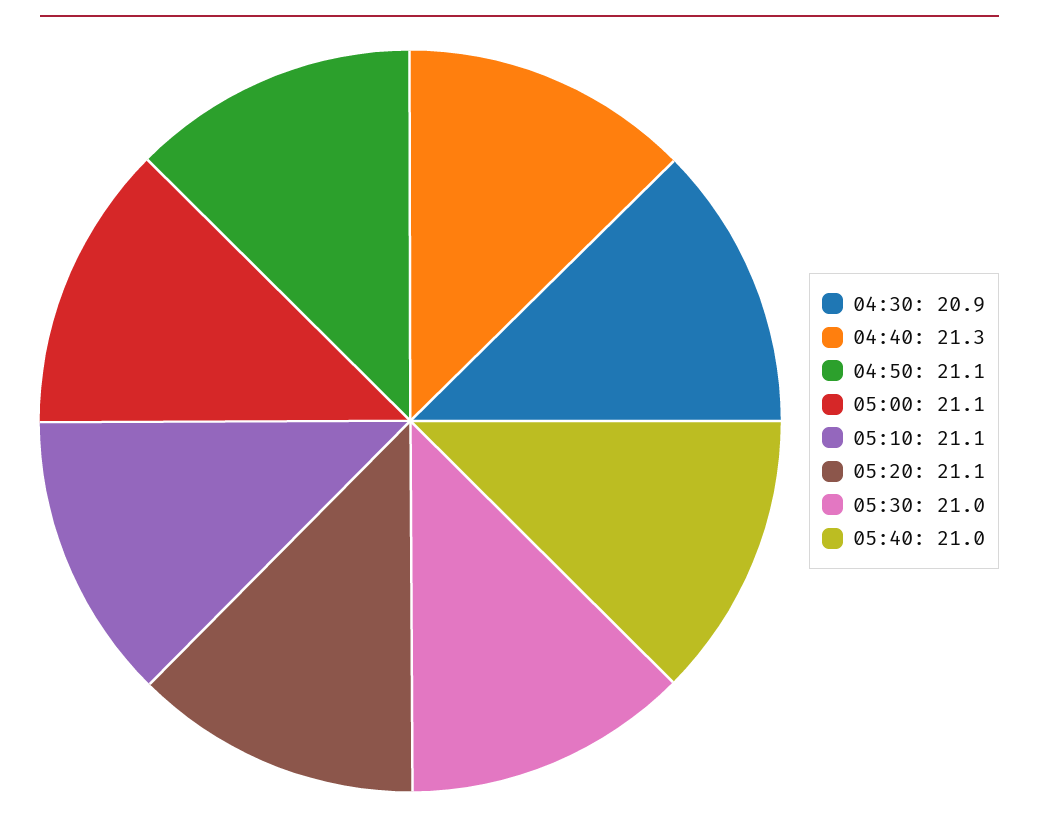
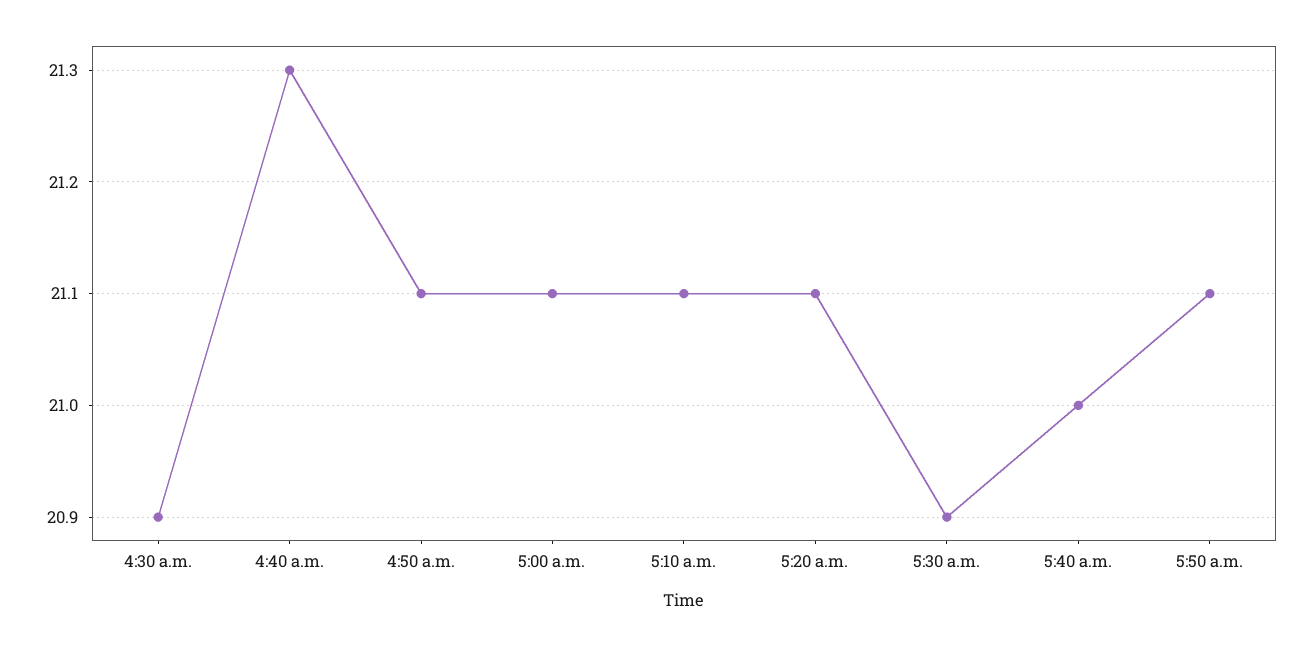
05:30: 21 -> 20.9
5:50 a.m.: none -> 21.1

